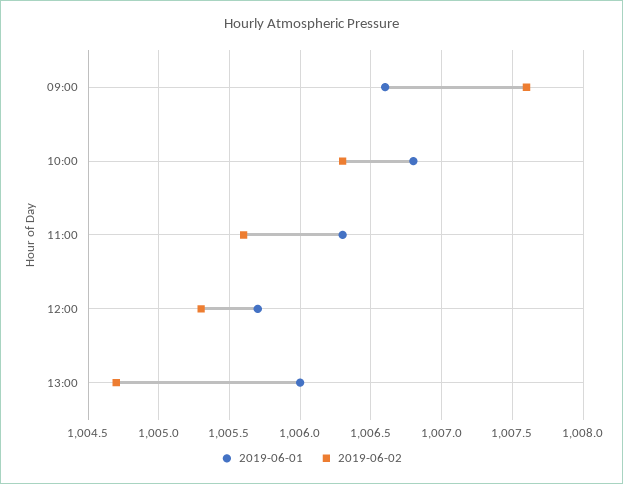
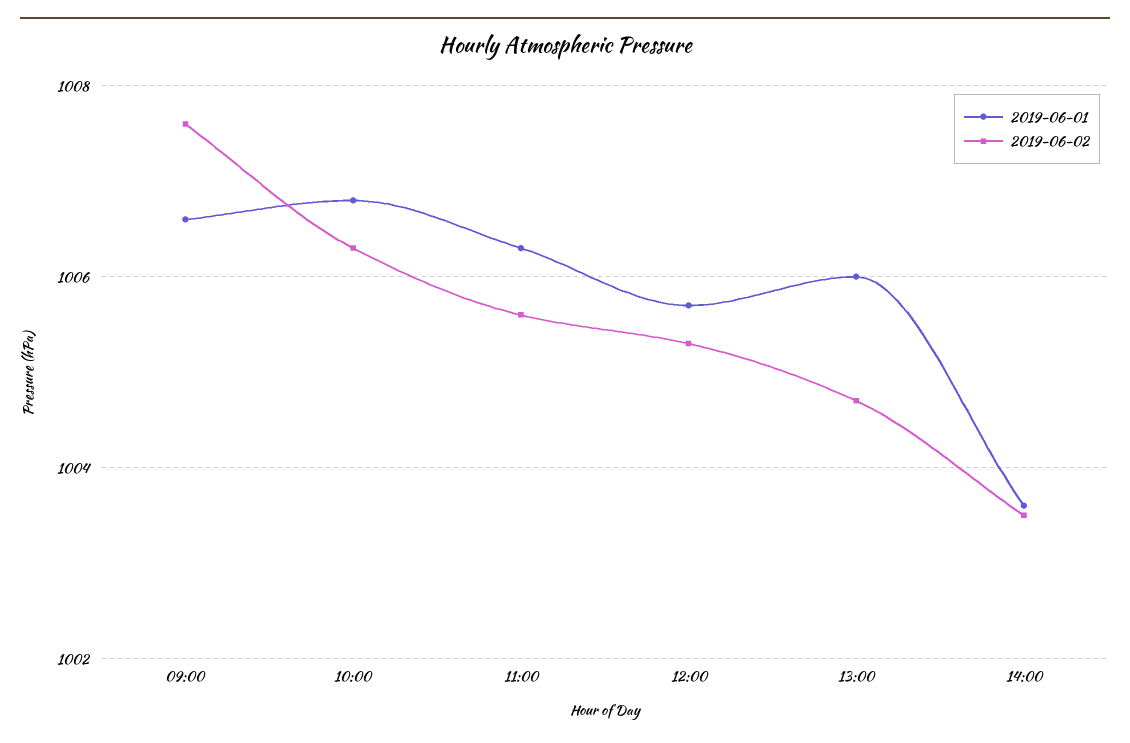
2019-06-01, 14:00: none -> 1003.5
2019-06-02, 14:00: none -> 1003.5

